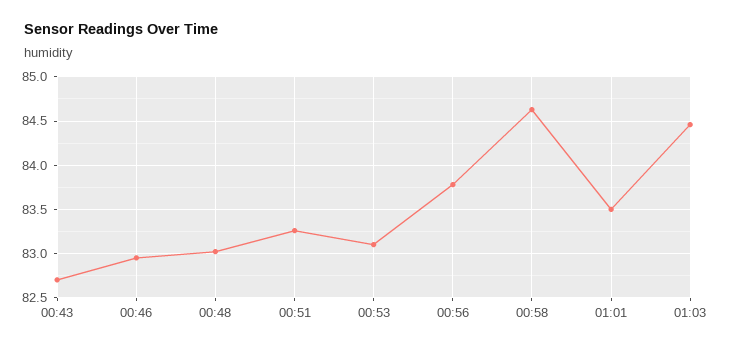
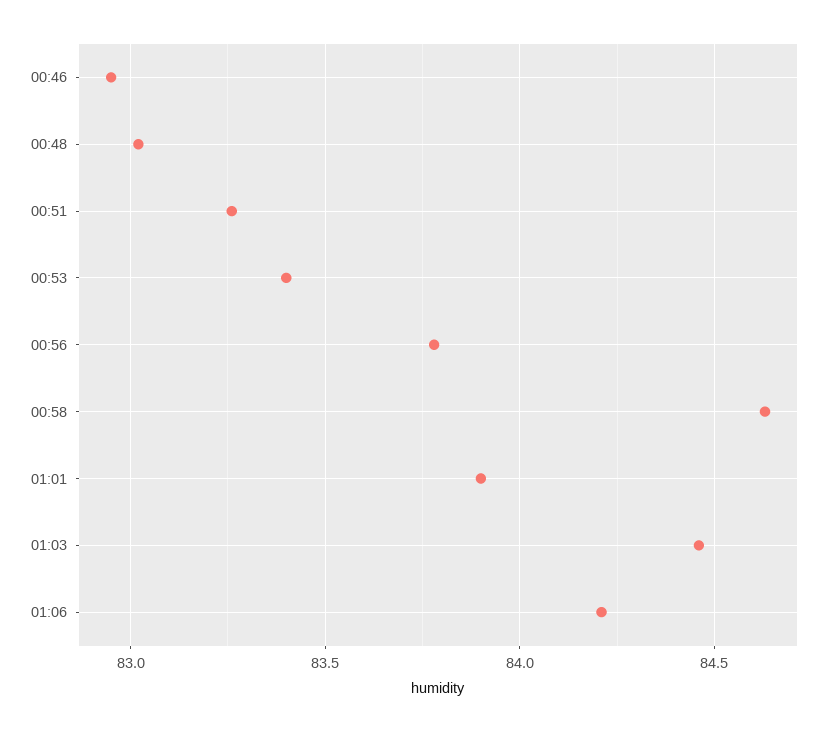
00:43: 82.7 -> none
00:53: 83.1 -> 83.4
01:01: 83.5 -> 83.9
01:06: none -> 84.2

